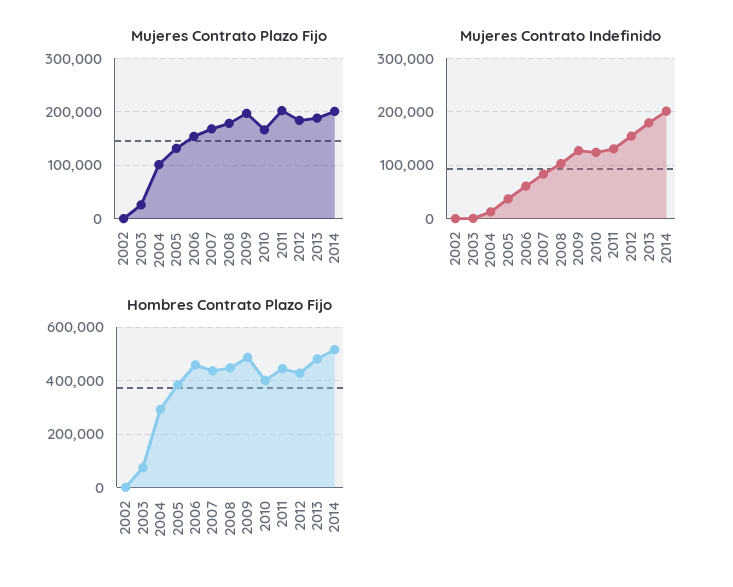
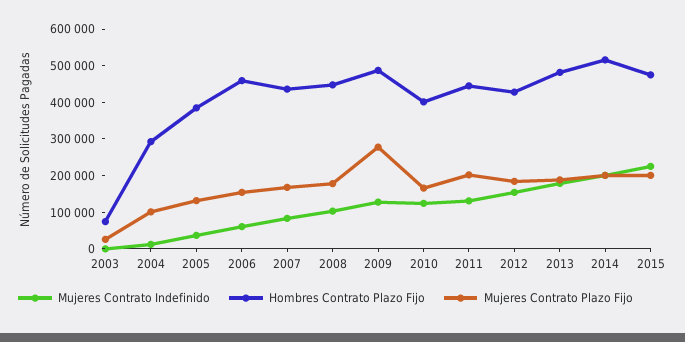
Mujeres Contrato Plazo Fijo, 2002: 0 -> none
Mujeres Contrato Plazo Fijo, 2009: 200000 -> 275000
Mujeres Contrato Indefinido, 2002: 0 -> none
Hombres Contrato Plazo Fijo, 2002: 0 -> none
Mujeres Contrato Indefinido, 2015: none -> 225000
Hombres Contrato Plazo Fijo, 2015: none -> 475000
Mujeres Contrato Plazo Fijo, 2015: none -> 200000

